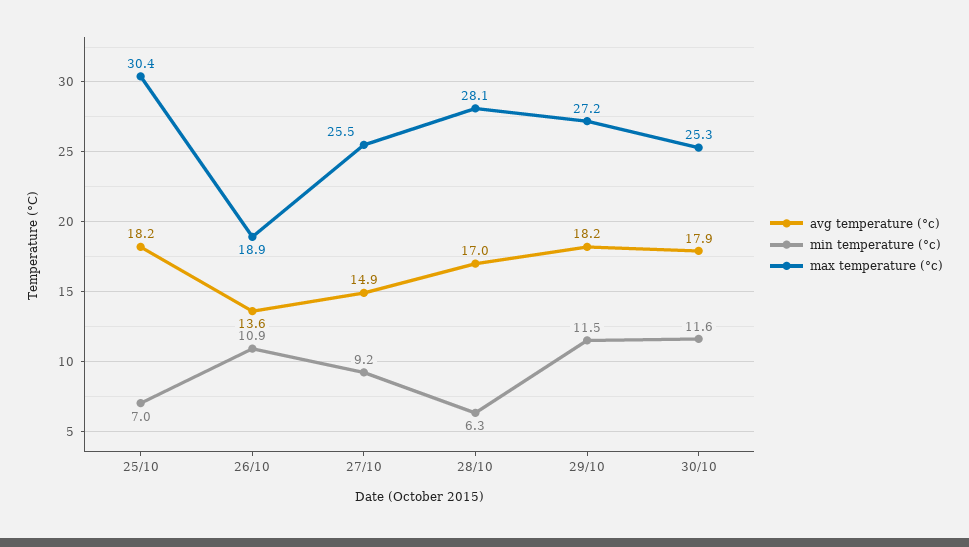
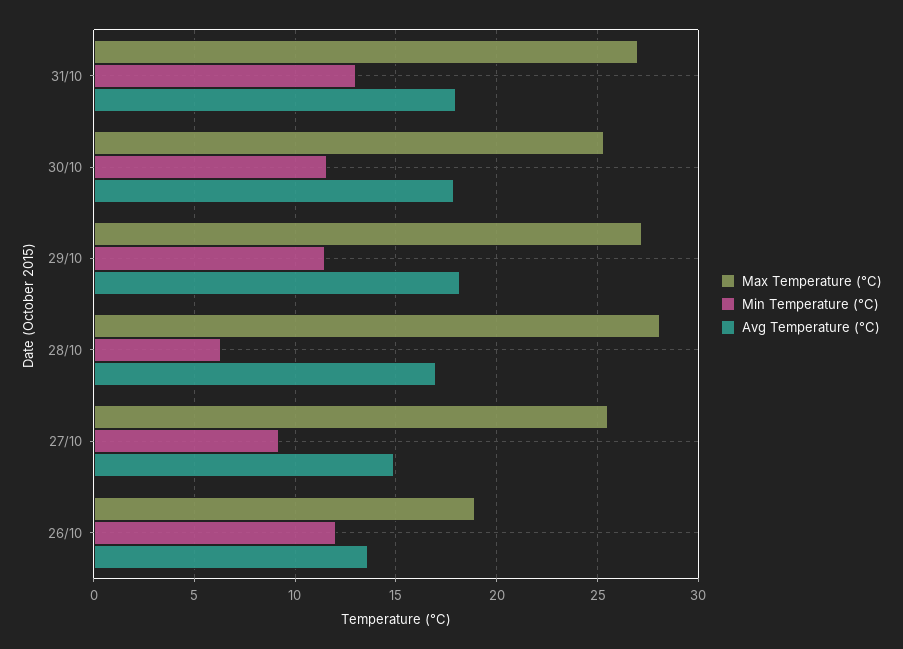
avg temperature (°c), 25/10: 18.2 -> none
min temperature (°c), 25/10: 7 -> none
max temperature (°c), 25/10: 30.4 -> none
min temperature (°c), 26/10: 10.9 -> 12
max temperature (°c), 31/10: none -> 27
min temperature (°c), 31/10: none -> 13
avg temperature (°c), 31/10: none -> 18

